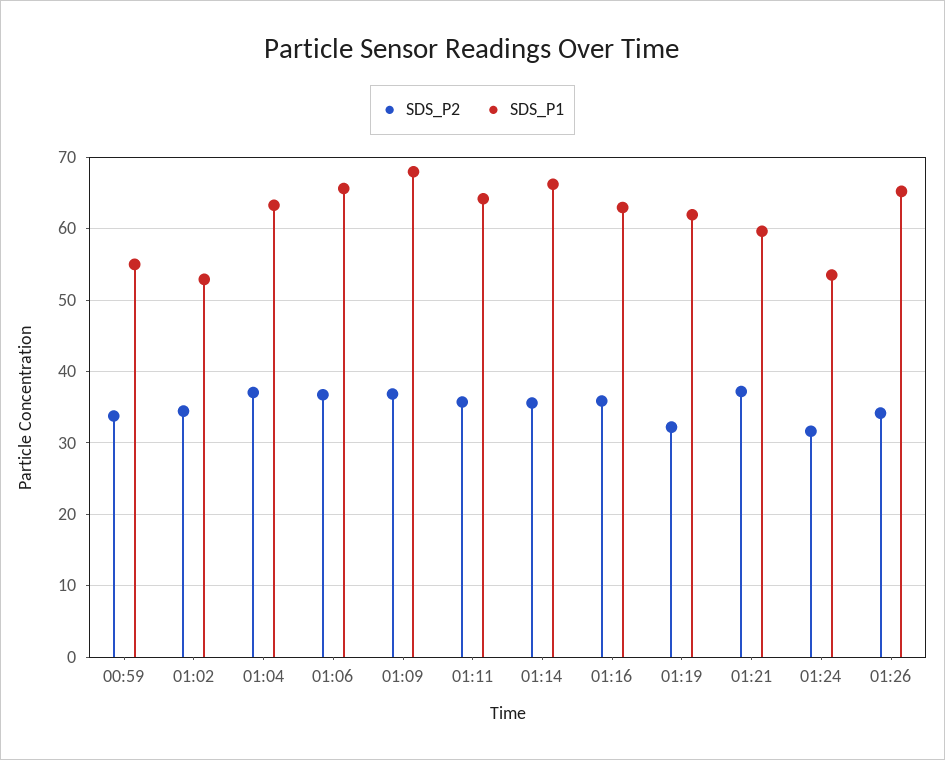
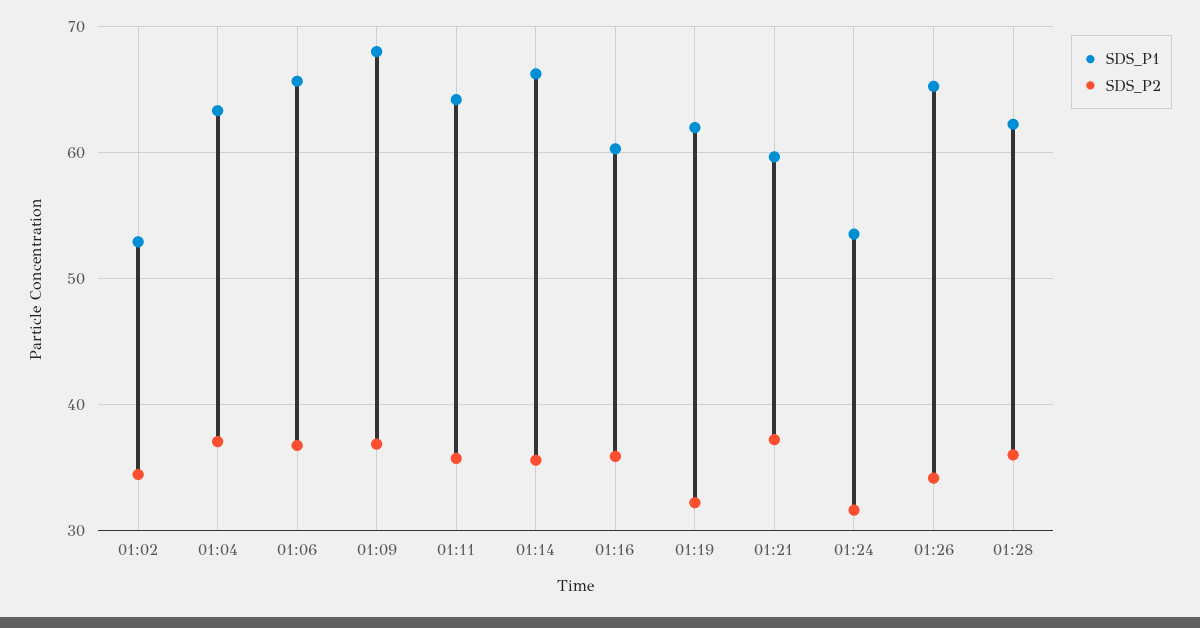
SDS_P2, 00:59: 34 -> none
SDS_P1, 00:59: 55 -> none
SDS_P1, 01:16: 63 -> 60
SDS_P1, 01:28: none -> 62
SDS_P2, 01:28: none -> 36

